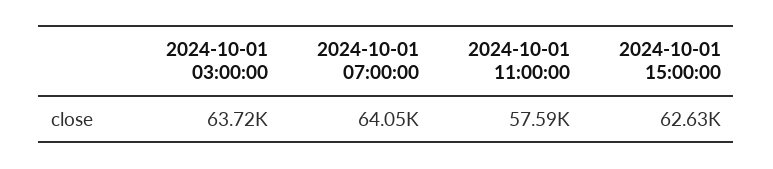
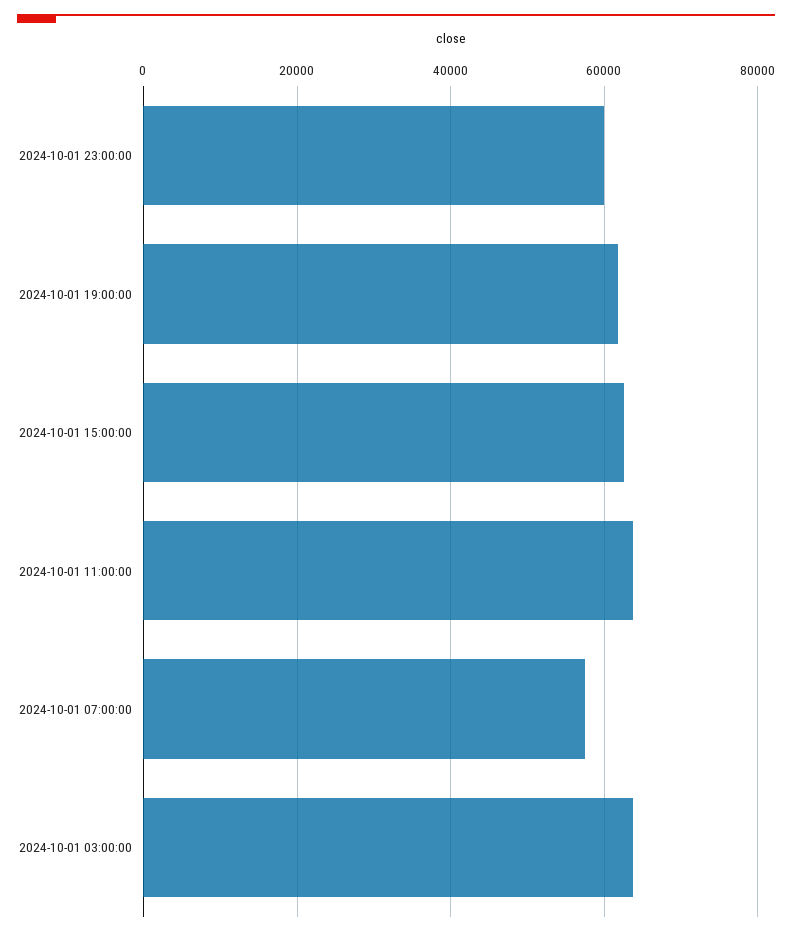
2024-10-01 07:00:00: 64050 -> 58000
2024-10-01 11:00:00: 57590 -> 64000
2024-10-01 23:00:00: none -> 60000
2024-10-01 19:00:00: none -> 62000

